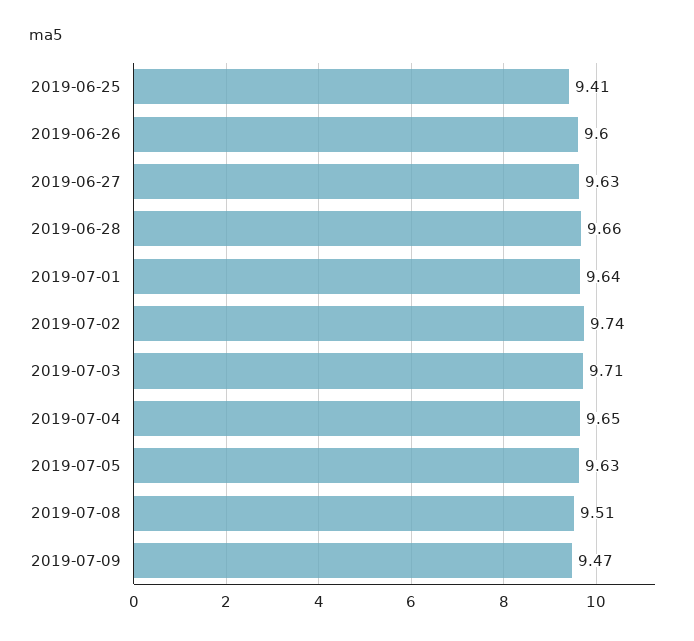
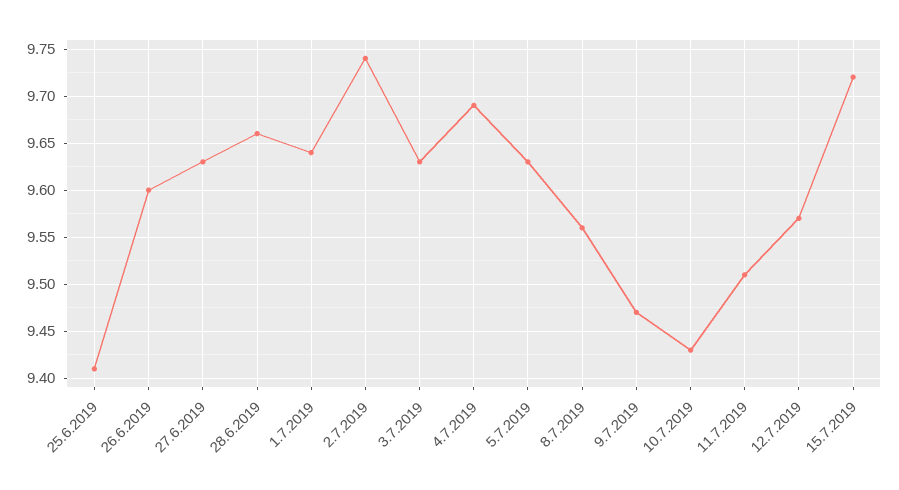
2019-07-03: 9.71 -> 9.63
2019-07-04: 9.65 -> 9.69
2019-07-08: 9.51 -> 9.56
10.7.2019: none -> 9.43
11.7.2019: none -> 9.51
12.7.2019: none -> 9.57
15.7.2019: none -> 9.72

